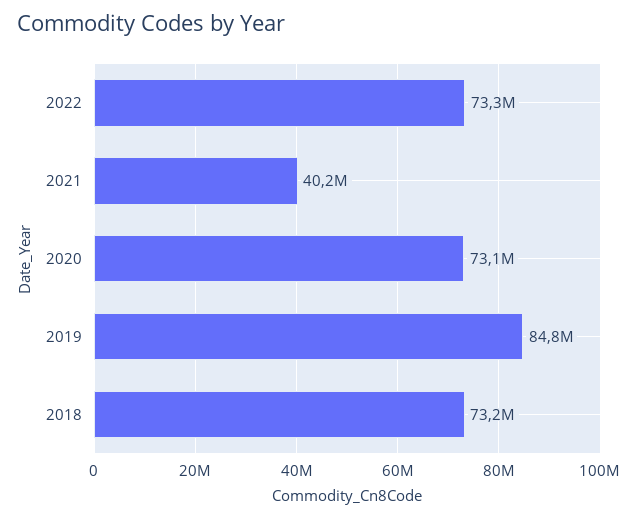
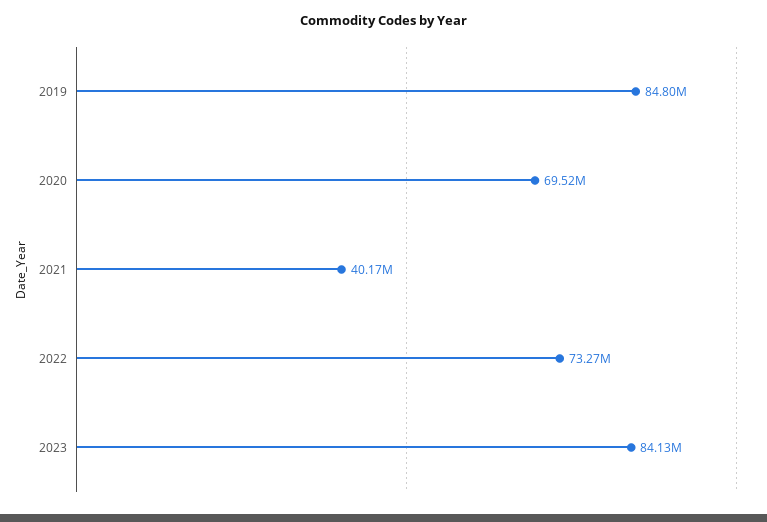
2020: 73100000 -> 69520000
2018: 73200000 -> none
2023: none -> 84130000

